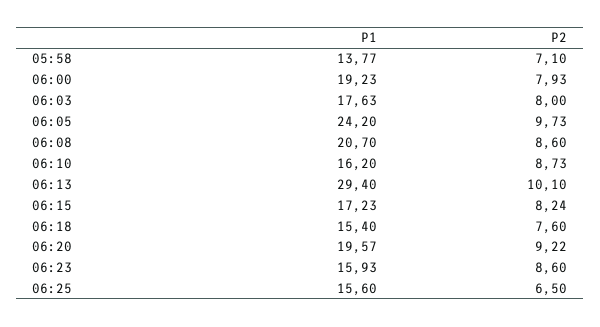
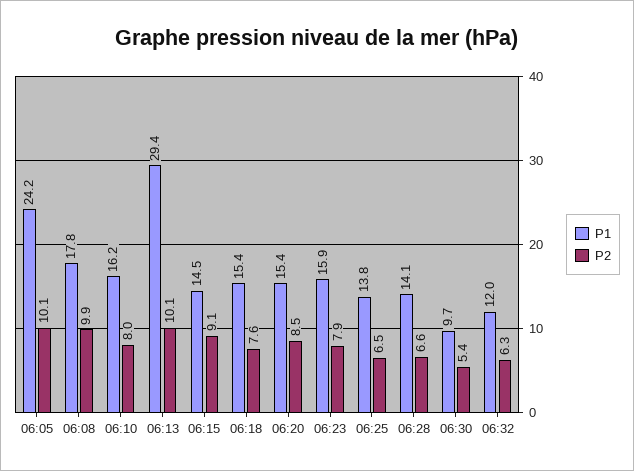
P1, 05:58: 13.77 -> none
P2, 05:58: 7.1 -> none
P1, 06:00: 19.23 -> none
P2, 06:00: 7.93 -> none
P1, 06:03: 17.63 -> none
P2, 06:03: 8 -> none
P2, 06:05: 9.73 -> 10.1
P1, 06:08: 20.7 -> 17.8
P2, 06:08: 8.6 -> 9.9
P2, 06:10: 8.73 -> 8
P1, 06:15: 17.23 -> 14.5
P2, 06:15: 8.24 -> 9.1
P1, 06:20: 19.57 -> 15.4
P2, 06:20: 9.22 -> 8.5
P2, 06:23: 8.6 -> 7.9
P1, 06:25: 15.6 -> 13.8
P1, 06:28: none -> 14.1
P2, 06:28: none -> 6.6
P1, 06:30: none -> 9.7
P2, 06:30: none -> 5.4
P1, 06:32: none -> 12
P2, 06:32: none -> 6.3

